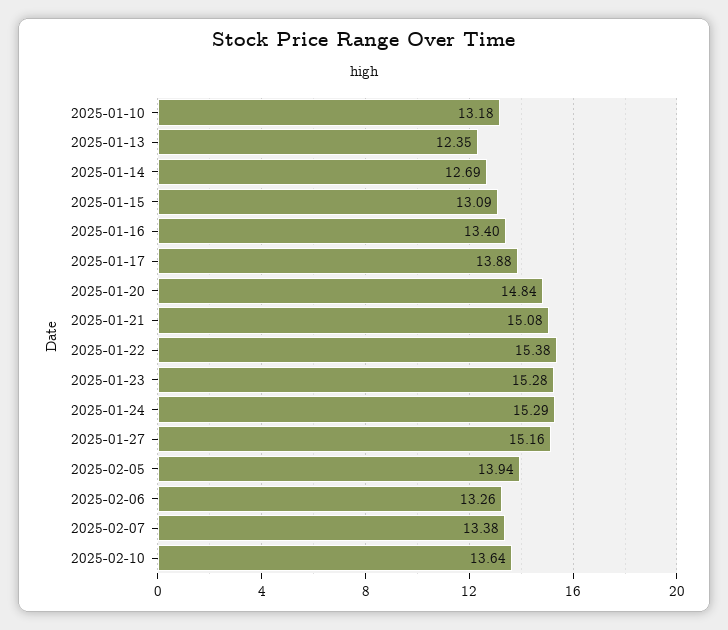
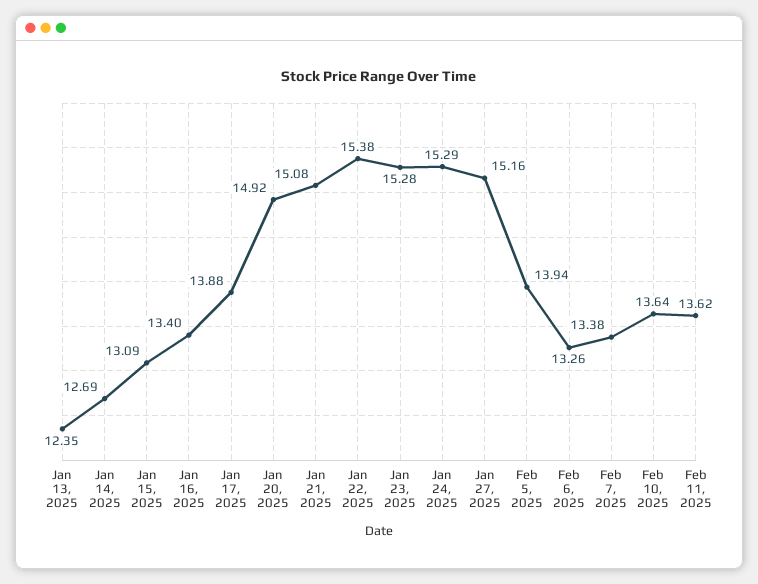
2025-01-10: 13.18 -> none
2025-01-20: 14.84 -> 14.92
Feb 11, 2025: none -> 13.62

